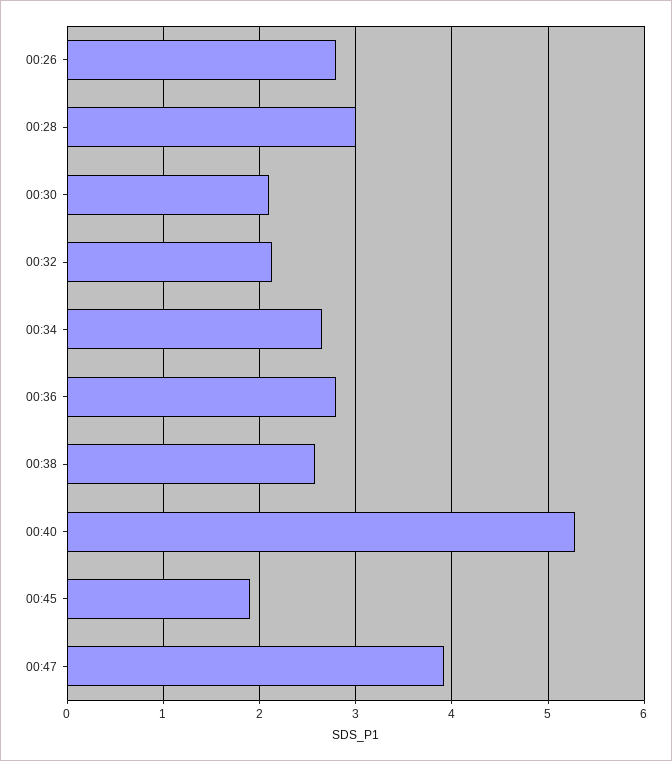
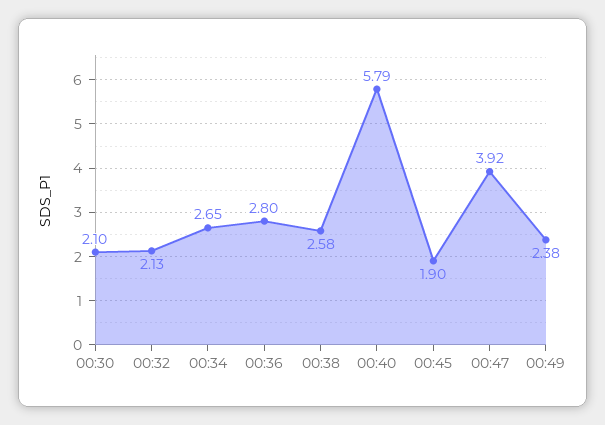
00:26: 2.8 -> none
00:28: 3 -> none
00:40: 5.3 -> 5.79
00:49: none -> 2.38

